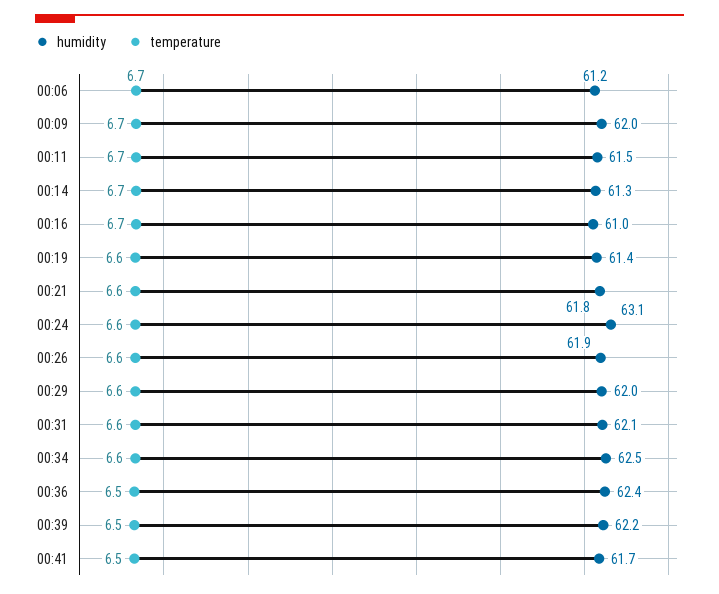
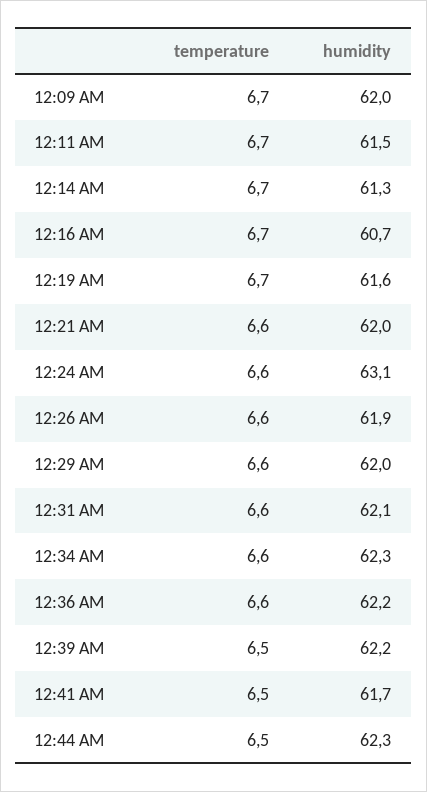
humidity, 00:06: 61.2 -> none
temperature, 00:06: 6.7 -> none
humidity, 00:16: 61 -> 60.7
humidity, 00:19: 61.4 -> 61.6
temperature, 00:19: 6.6 -> 6.7
humidity, 00:21: 61.8 -> 62
humidity, 00:34: 62.5 -> 62.3
humidity, 00:36: 62.4 -> 62.2
temperature, 00:36: 6.5 -> 6.6
temperature, 12:44 AM: none -> 6.5
humidity, 12:44 AM: none -> 62.3

